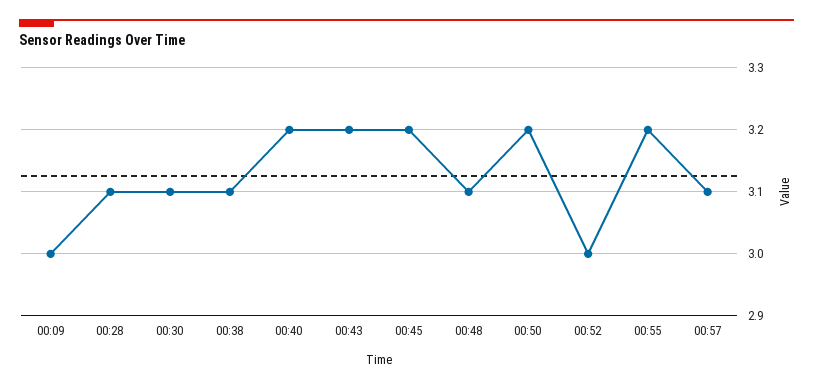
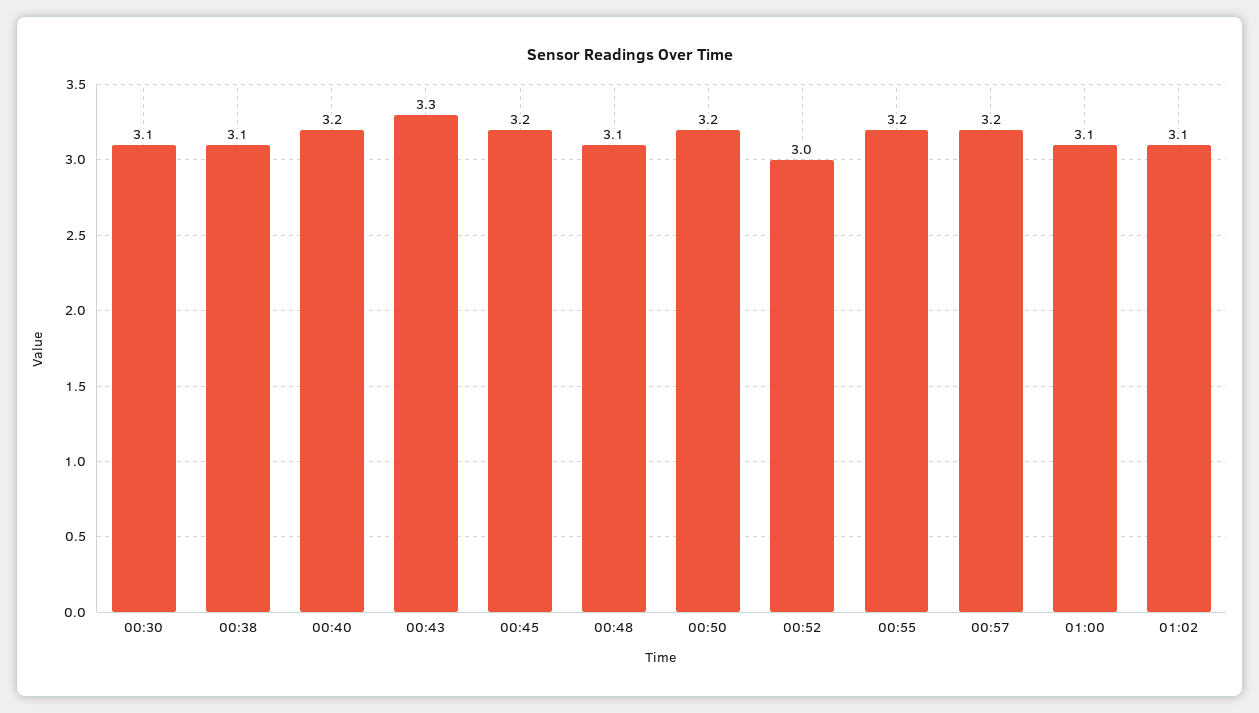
00:09: 3 -> none
00:28: 3.1 -> none
00:43: 3.2 -> 3.3
00:57: 3.1 -> 3.2
01:00: none -> 3.1
01:02: none -> 3.1

